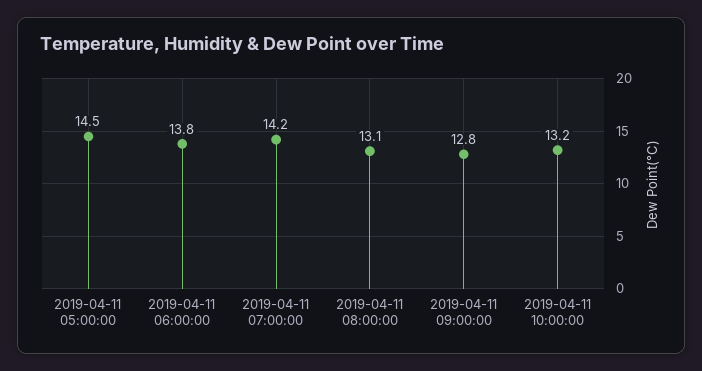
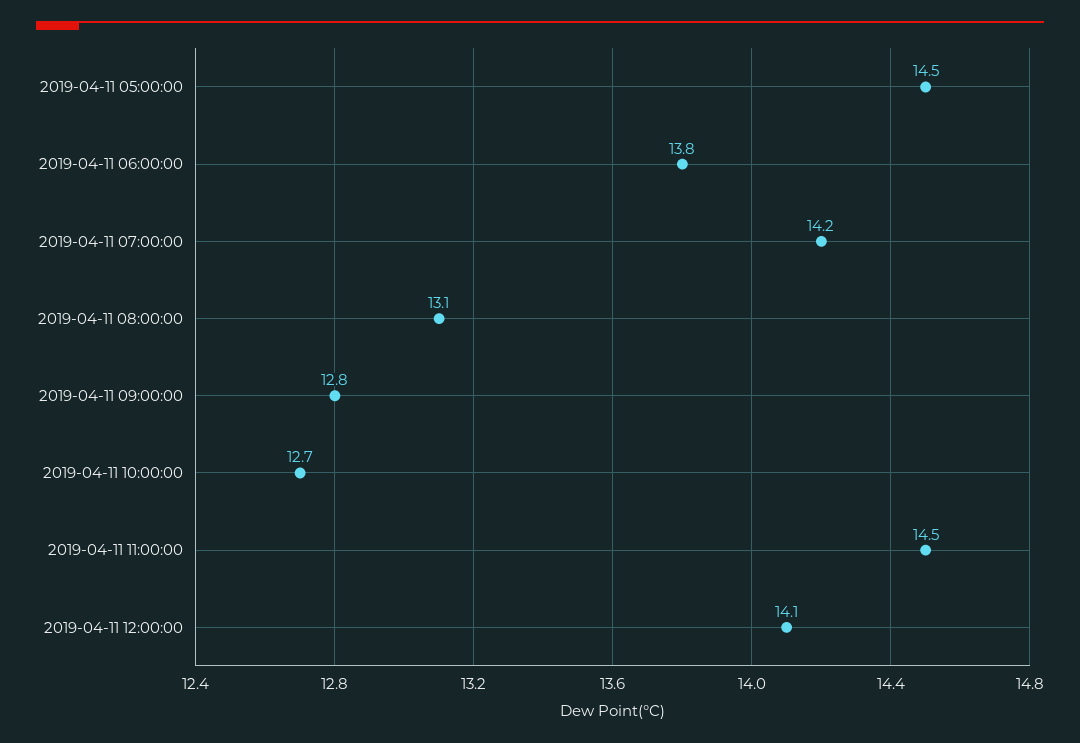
2019-04-11 10:00:00: 13.2 -> 12.7
2019-04-11 11:00:00: none -> 14.5
2019-04-11 12:00:00: none -> 14.1

